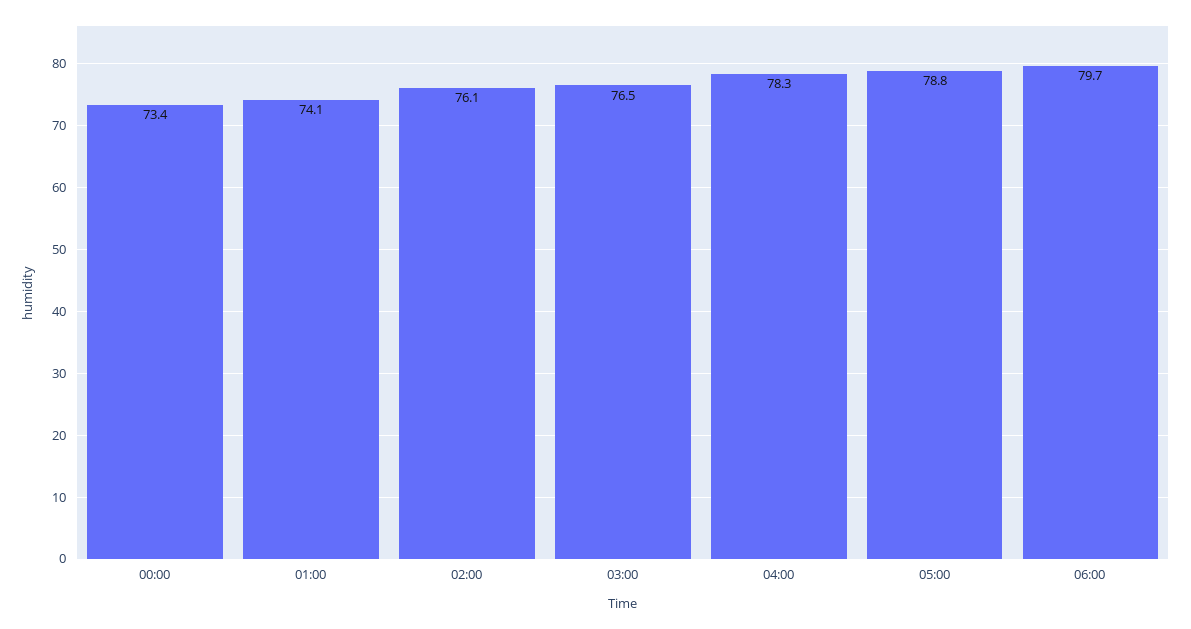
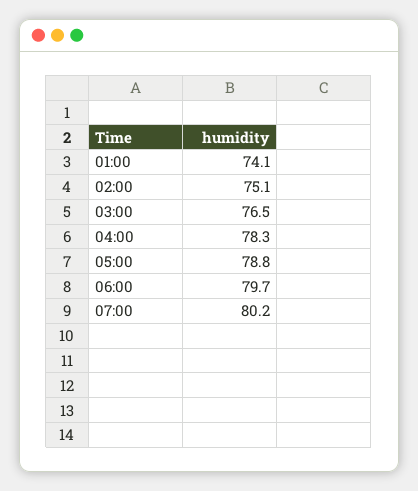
00:00: 73.4 -> none
02:00: 76.1 -> 75.1
07:00: none -> 80.2

